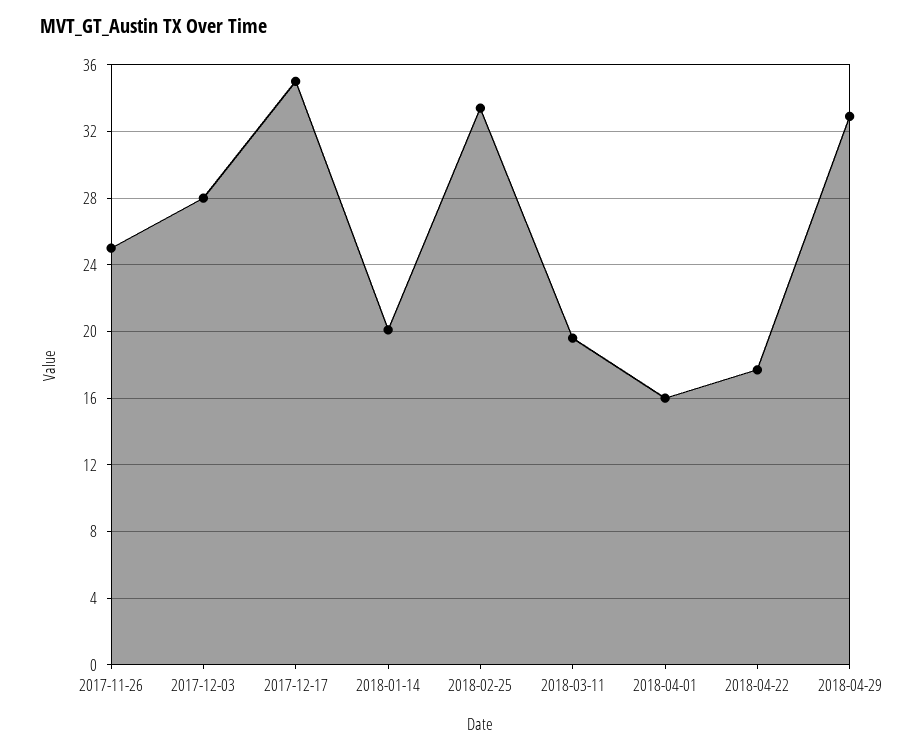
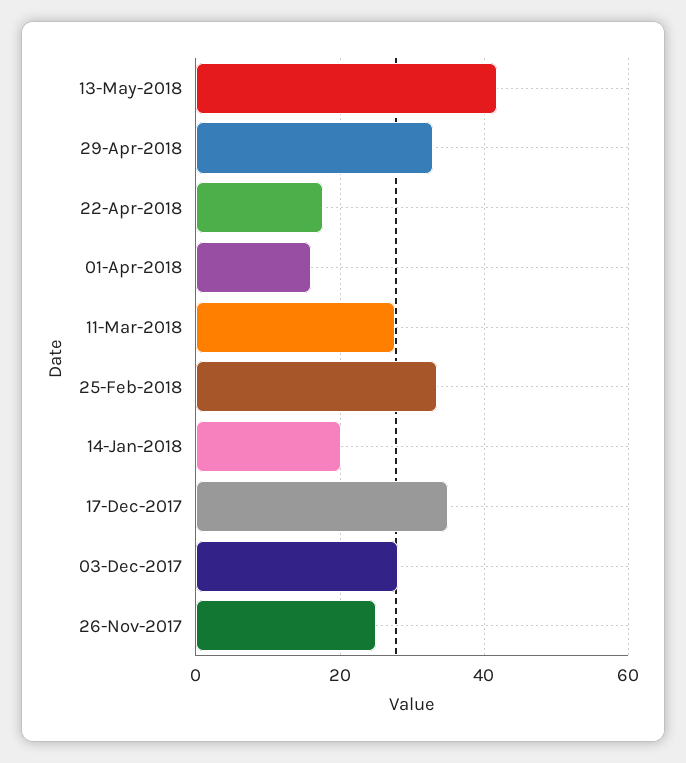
2018-03-11: 19.5 -> 28
13-May-2018: none -> 42

